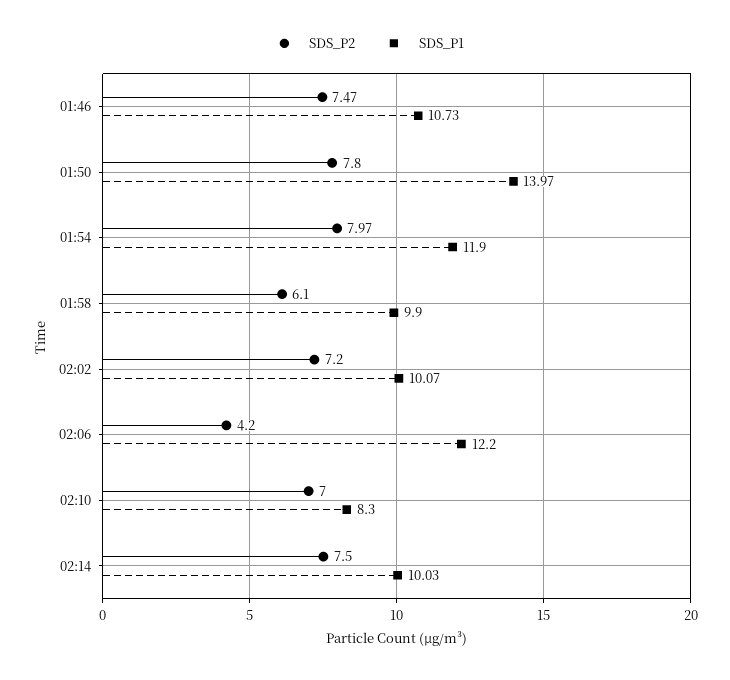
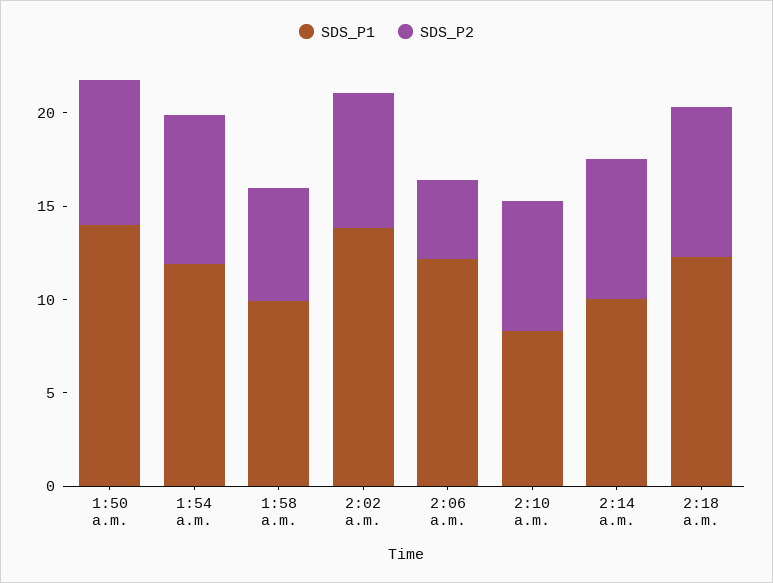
SDS_P2, 01:46: 7.47 -> none
SDS_P1, 01:46: 10.73 -> none
SDS_P1, 02:02: 10.07 -> 14
SDS_P1, 2:18 a.m.: none -> 12
SDS_P2, 2:18 a.m.: none -> 8

